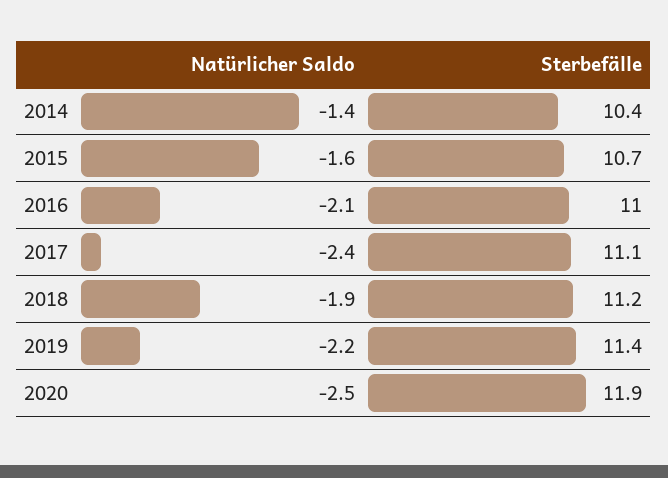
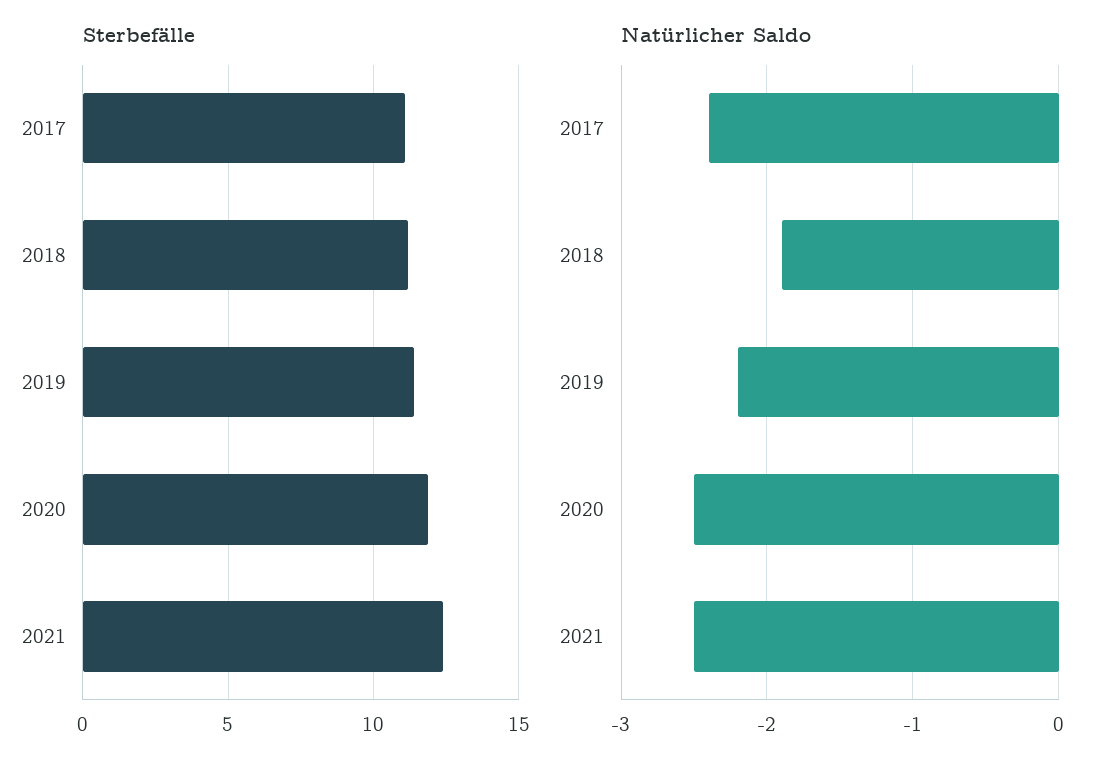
Natürlicher Saldo, 2014: -1.4 -> none
Sterbefälle, 2014: 10.4 -> none
Natürlicher Saldo, 2015: -1.6 -> none
Sterbefälle, 2015: 10.7 -> none
Natürlicher Saldo, 2016: -2.1 -> none
Sterbefälle, 2016: 11 -> none
Sterbefälle, 2021: none -> 12.5
Natürlicher Saldo, 2021: none -> -2.5

